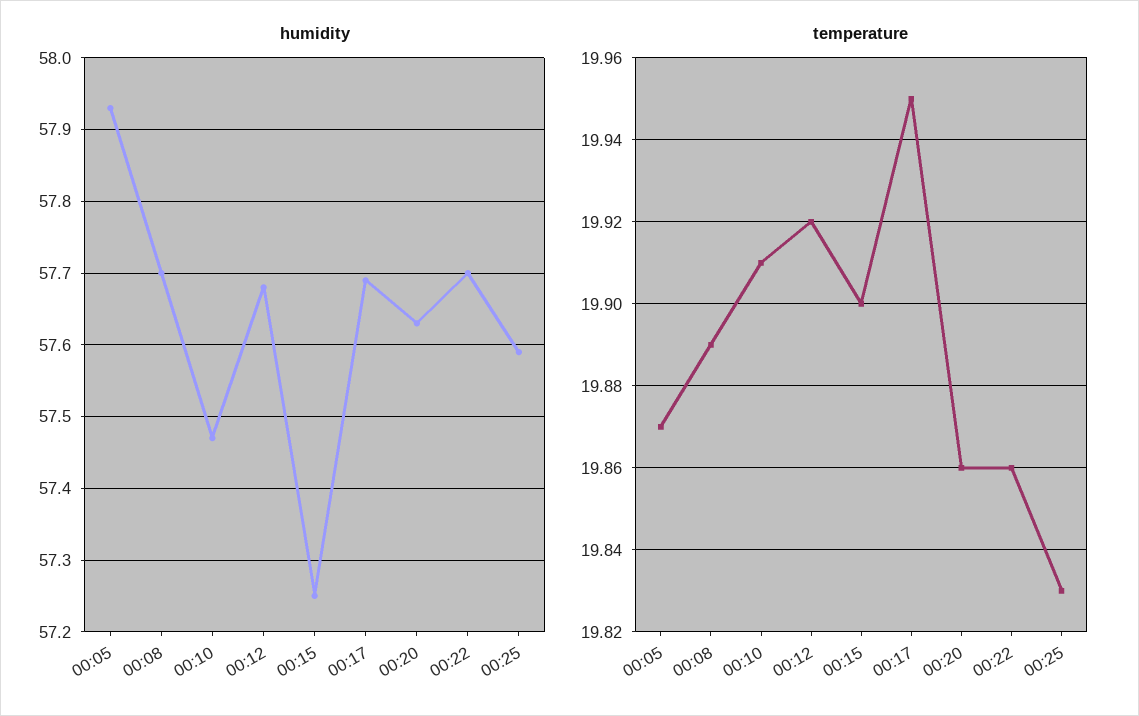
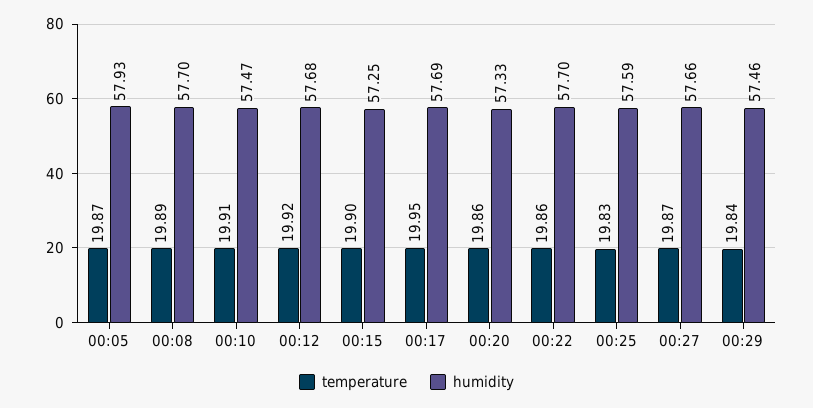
humidity, 00:20: 57.63 -> 57.33
temperature, 00:27: none -> 19.87
humidity, 00:27: none -> 57.66
temperature, 00:29: none -> 19.84
humidity, 00:29: none -> 57.46

